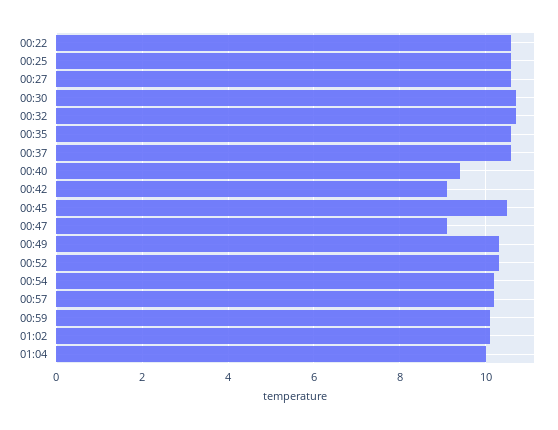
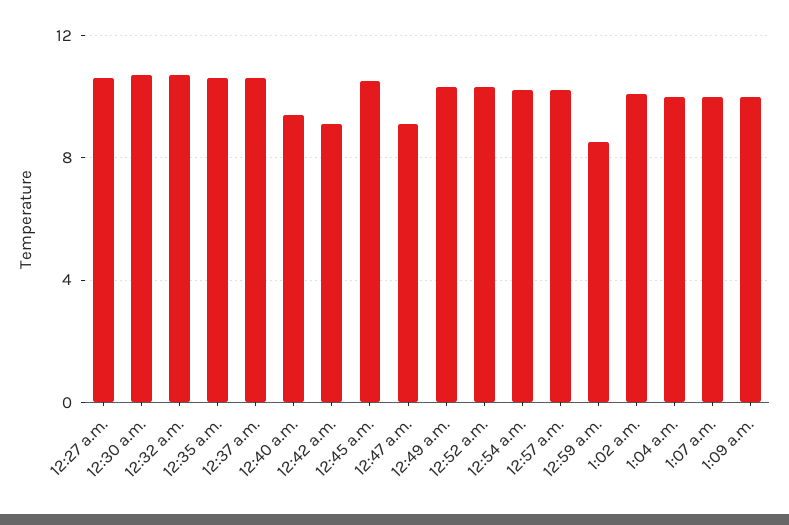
00:22: 10.5 -> none
00:25: 10.5 -> none
00:59: 10 -> 8.5
1:07 a.m.: none -> 10
1:09 a.m.: none -> 10

